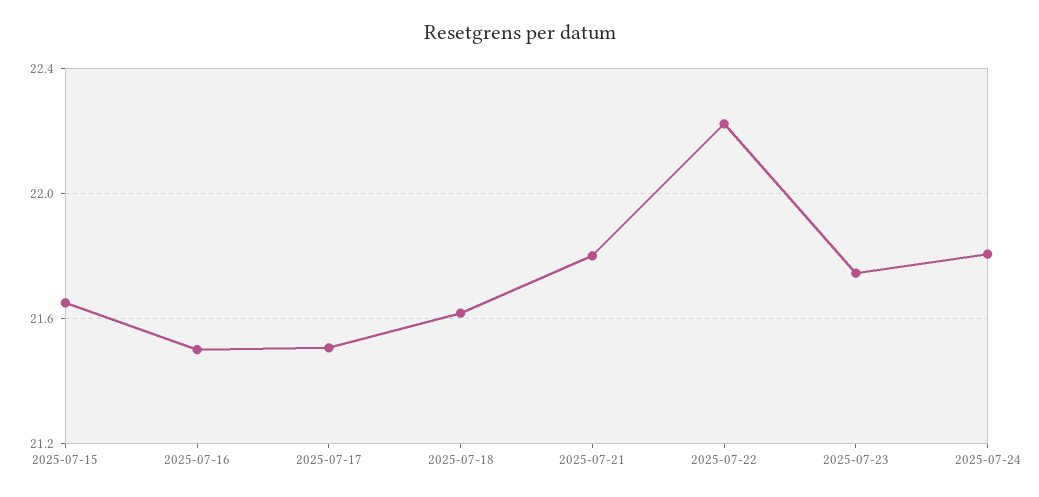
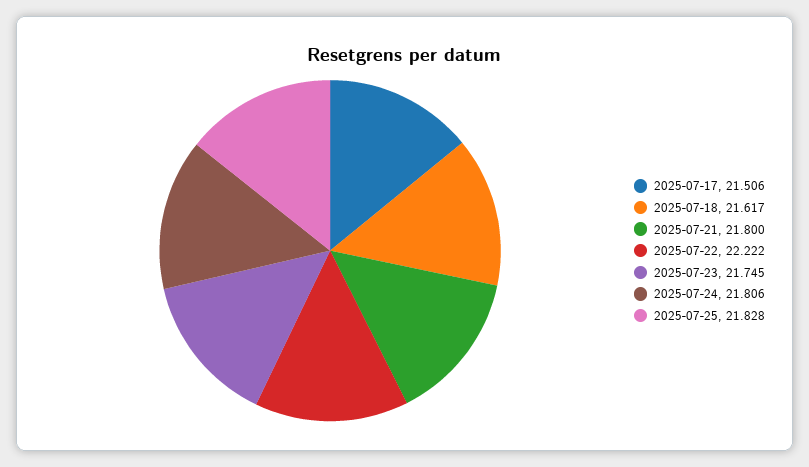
2025-07-15: 21.65 -> none
2025-07-16: 21.5 -> none
2025-07-25: none -> 21.828

